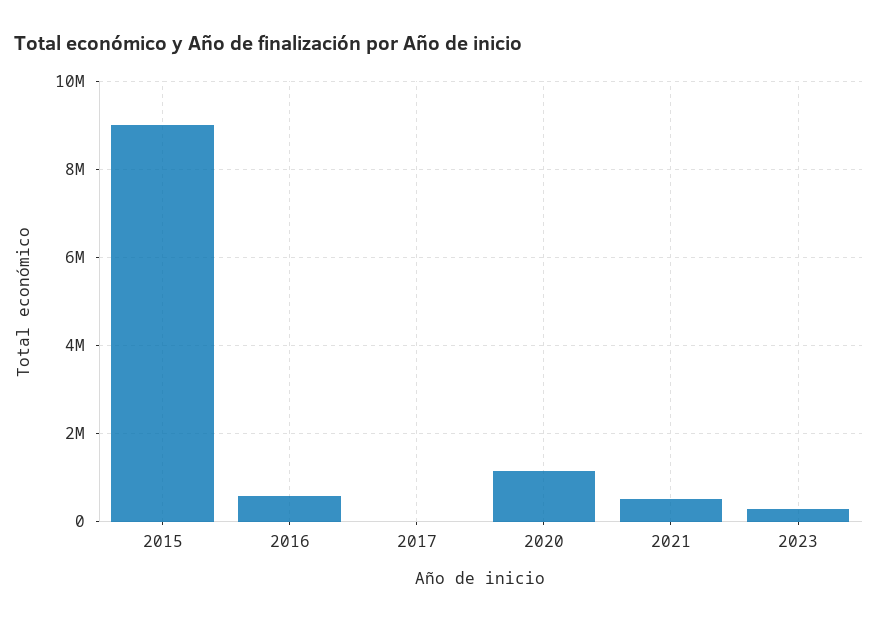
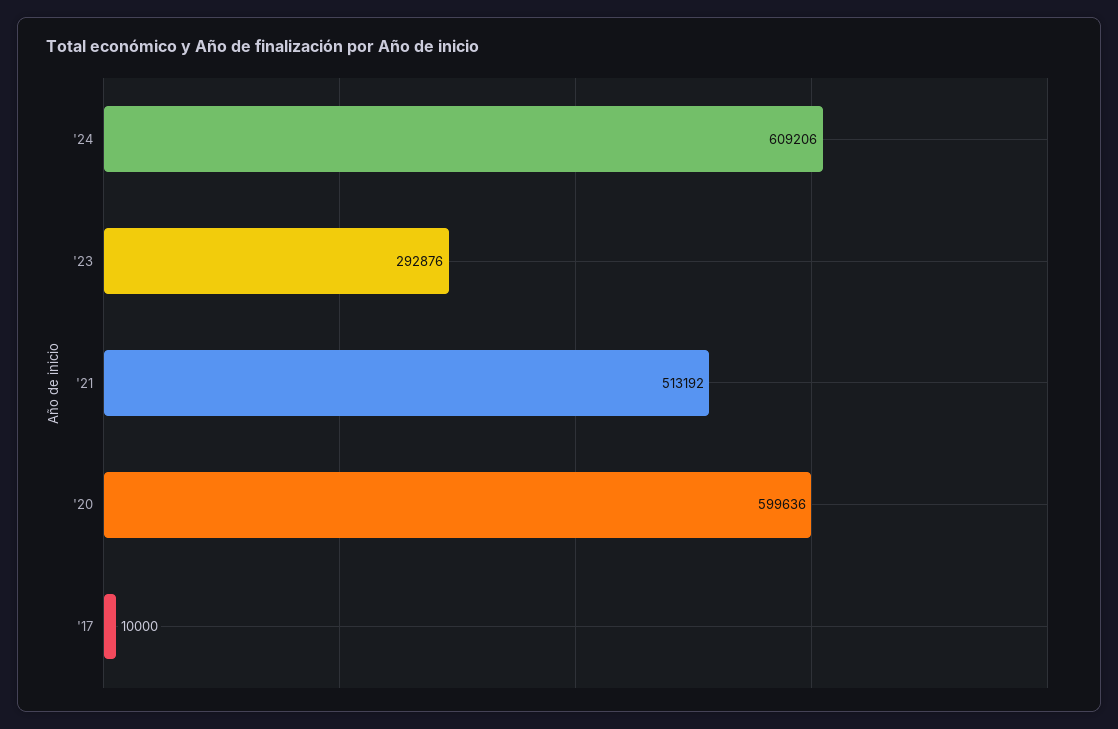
2015: 9000000 -> none
2016: 600000 -> none
2020: 1200000 -> 599636
'24: none -> 609206

